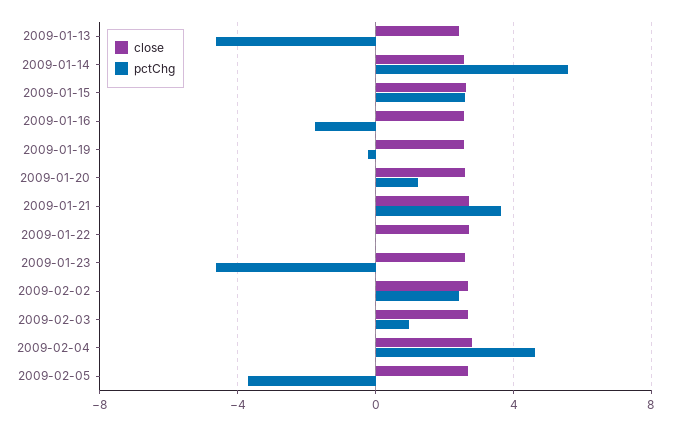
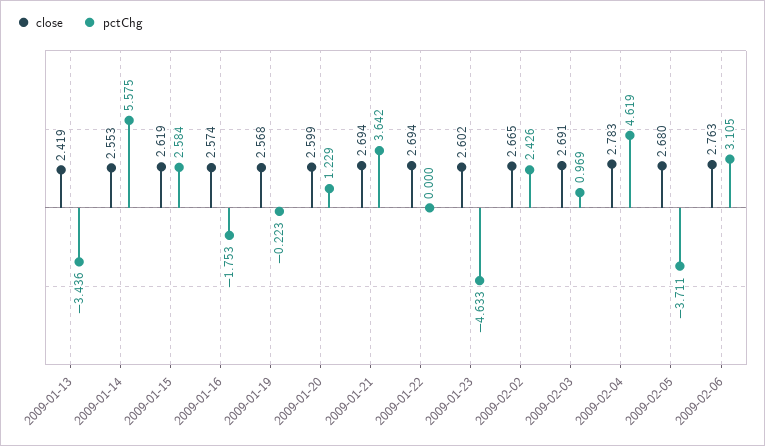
pctChg, 2009-01-13: -4.5 -> -3.436
close, 2009-02-06: none -> 2.763
pctChg, 2009-02-06: none -> 3.105

